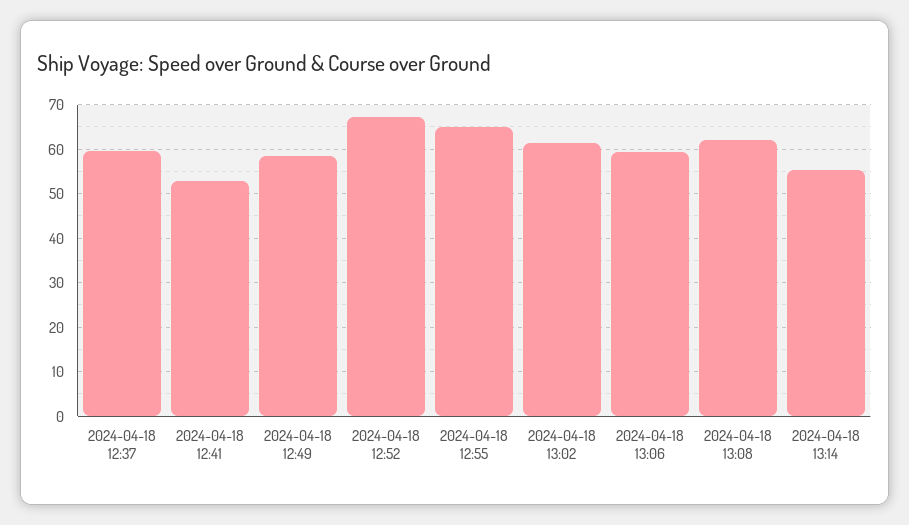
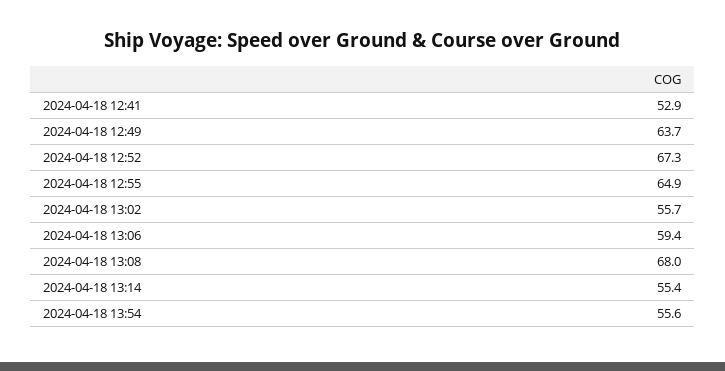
2024-04-18 12:37: 60 -> none
2024-04-18 12:49: 58 -> 63.7
2024-04-18 13:02: 62 -> 55.7
2024-04-18 13:08: 62 -> 68
2024-04-18 13:54: none -> 55.6

